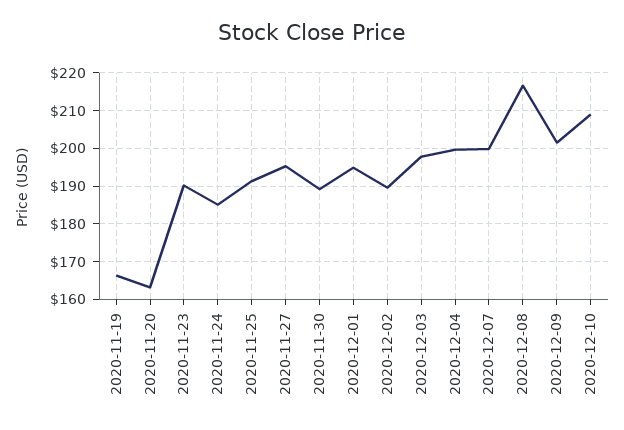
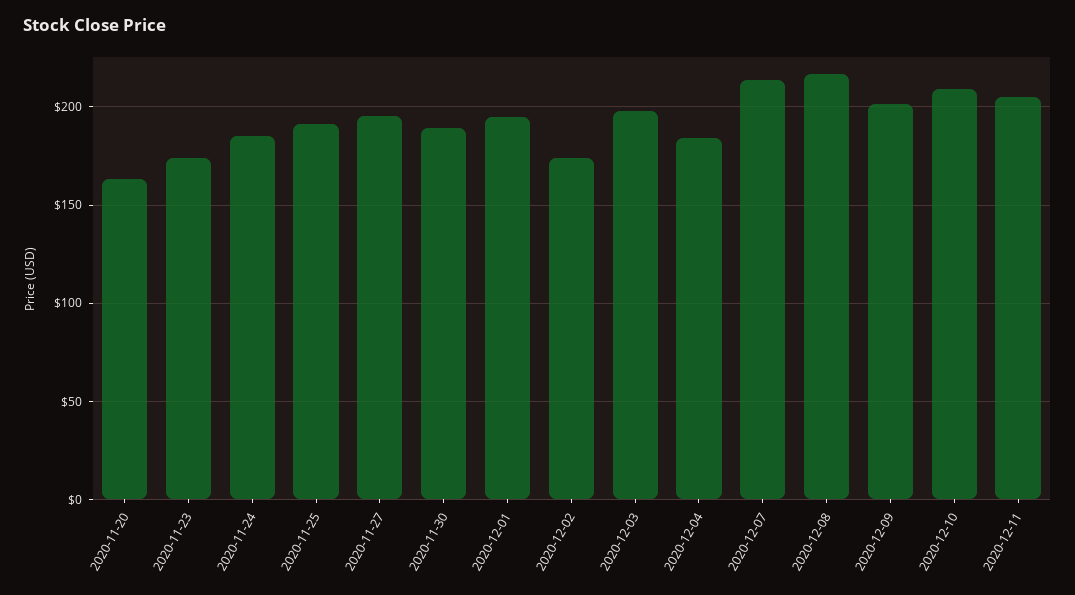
2020-11-19: 166 -> none
2020-11-23: 190 -> 175
2020-12-02: 190 -> 175
2020-12-04: 200 -> 185
2020-12-07: 200 -> 215
2020-12-11: none -> 205

